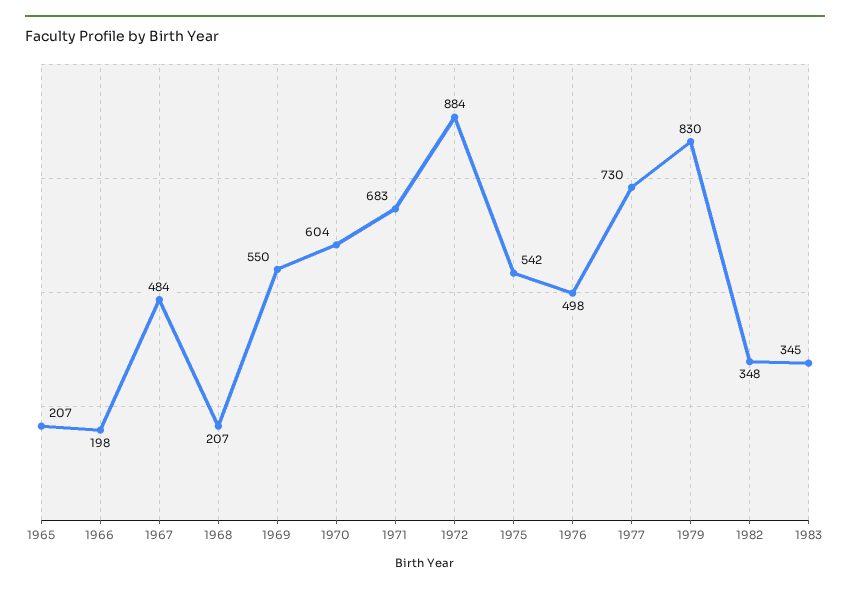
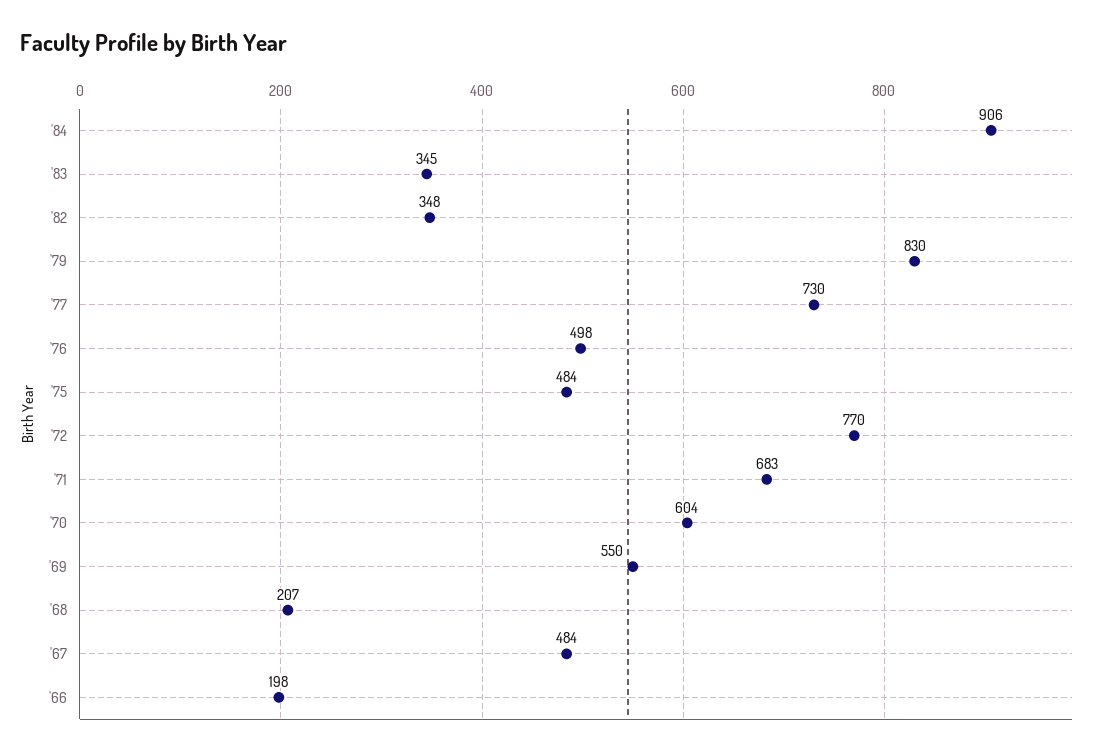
1965: 207 -> none
1972: 884 -> 770
1975: 542 -> 484
'84: none -> 906

